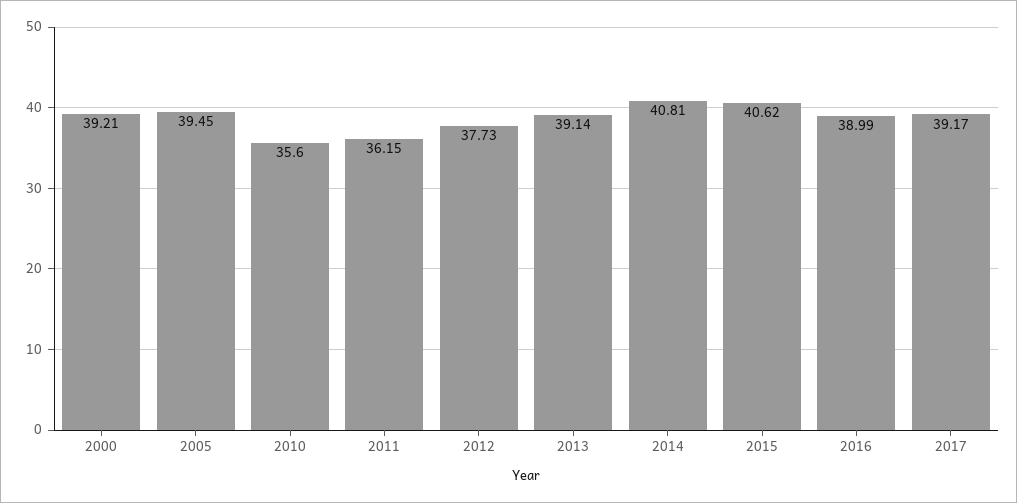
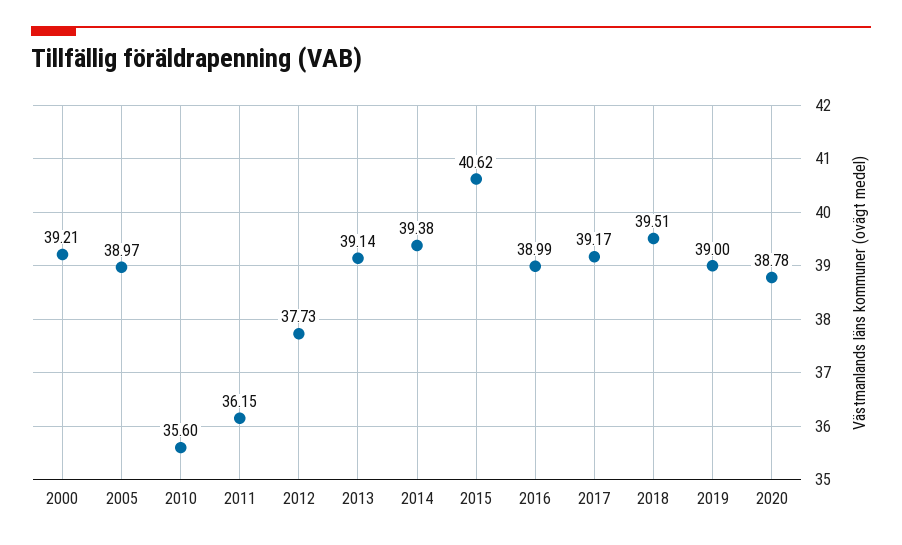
2005: 39.45 -> 38.97
2014: 40.81 -> 39.38
2018: none -> 39.51
2019: none -> 39
2020: none -> 38.78

